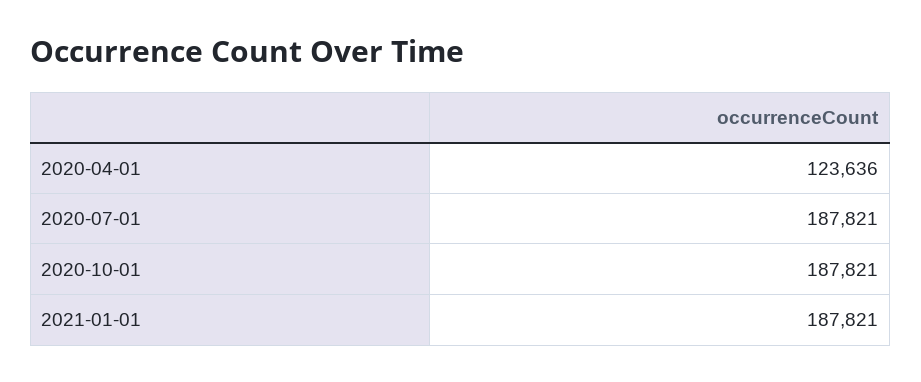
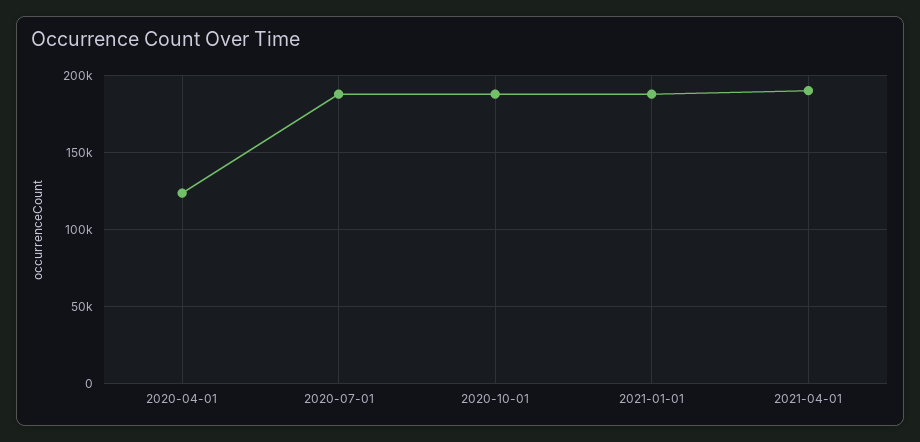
2021-04-01: none -> 190000

